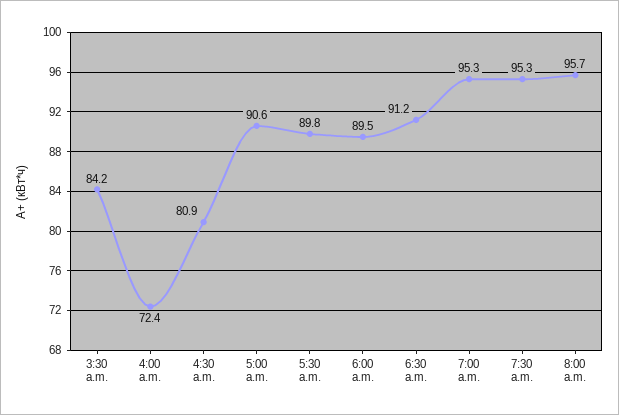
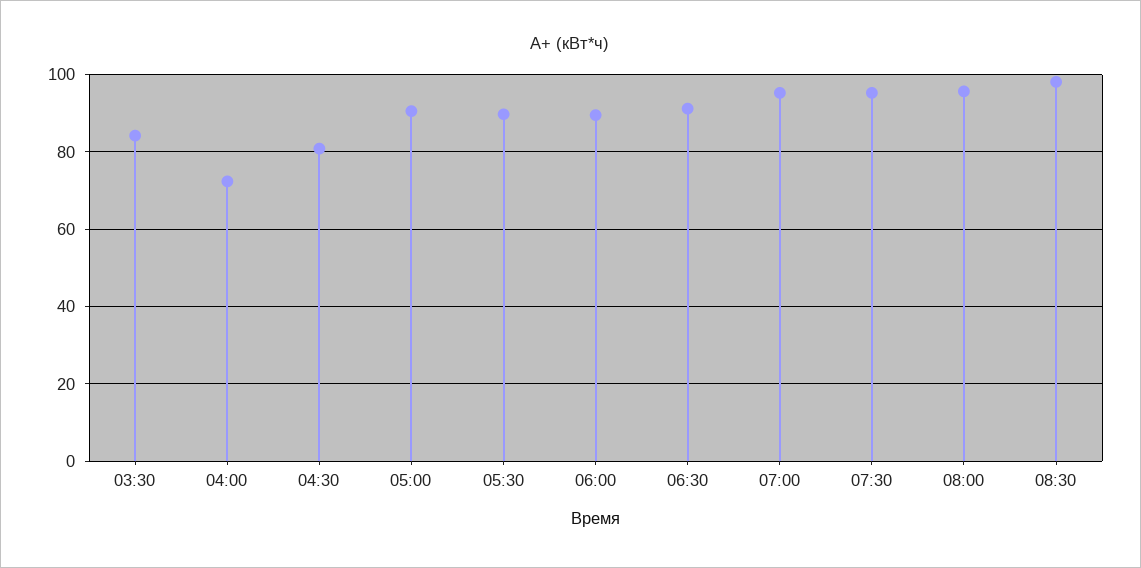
08:30: none -> 98

